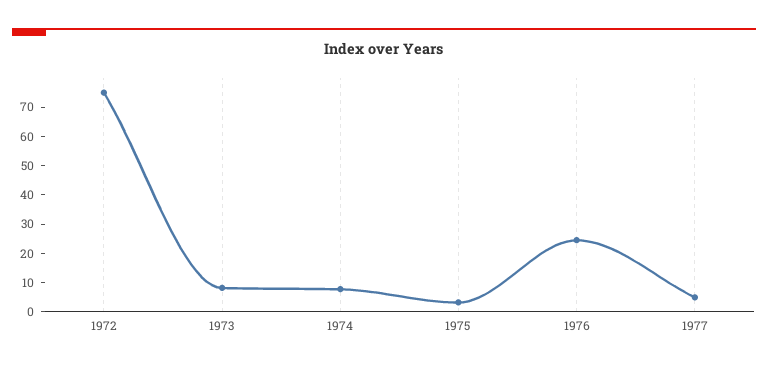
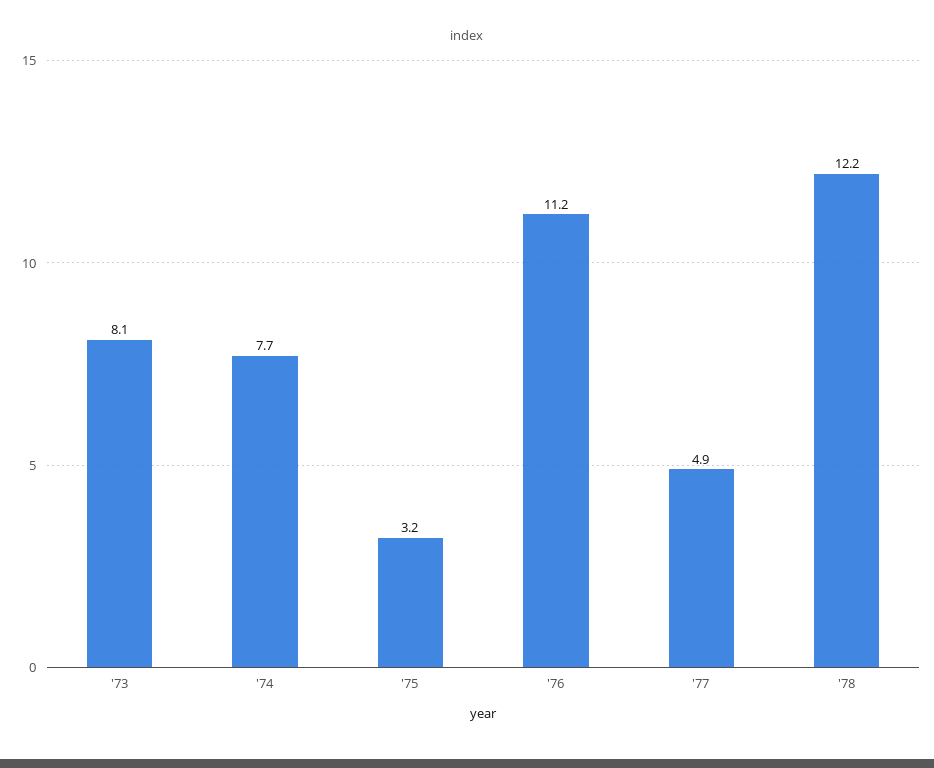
1972: 75 -> none
1976: 25 -> 11.2
'78: none -> 12.2

